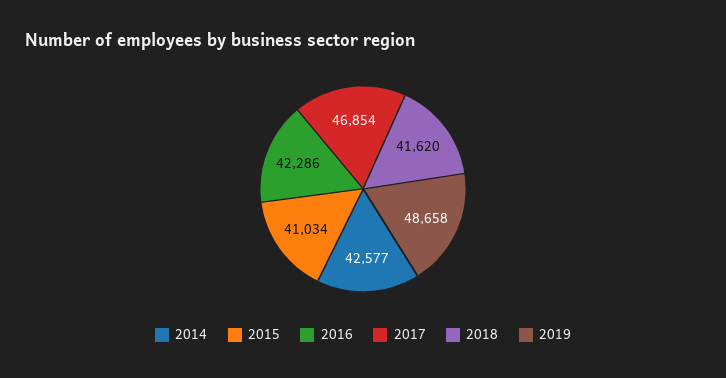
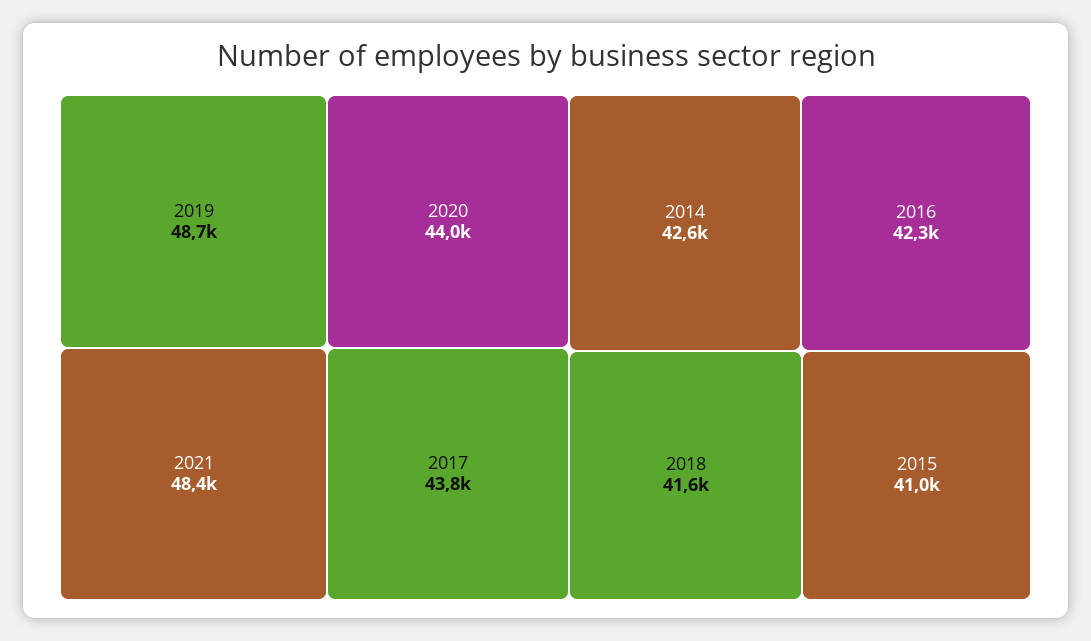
2017: 46854 -> 43800
2021: none -> 48400
2020: none -> 44000

